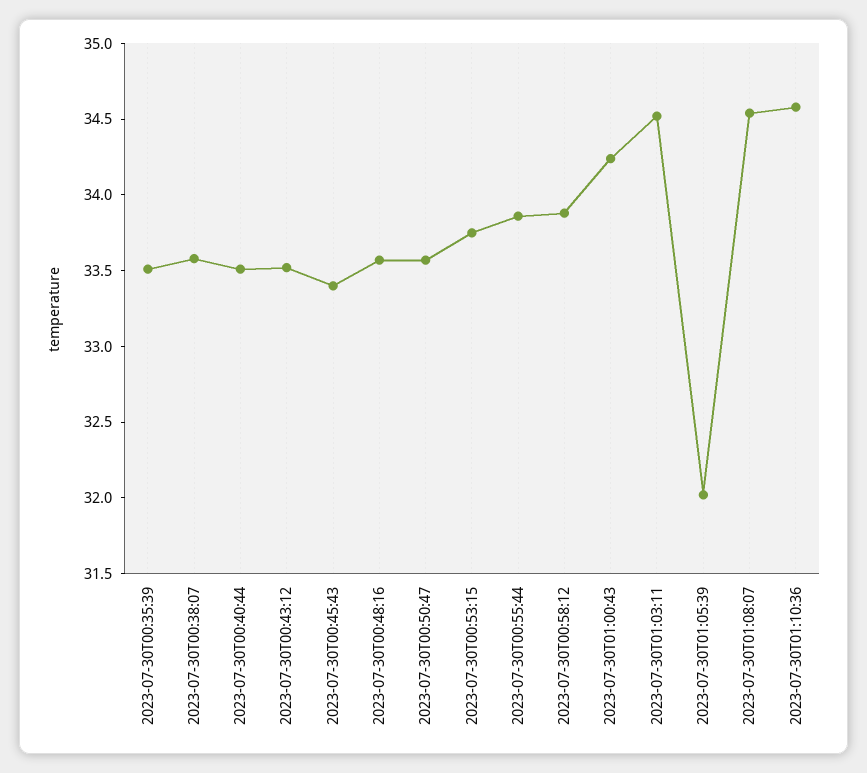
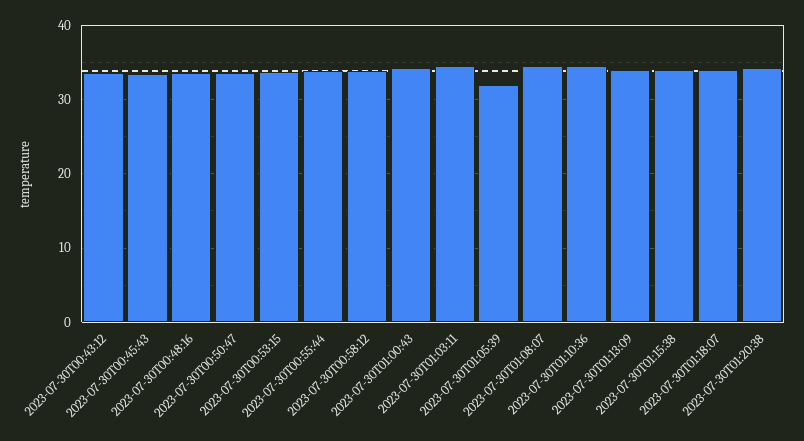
2023-07-30T00:35:39: 33.5 -> none
2023-07-30T00:38:07: 33.6 -> none
2023-07-30T00:40:44: 33.5 -> none
2023-07-30T01:13:09: none -> 34
2023-07-30T01:15:38: none -> 34
2023-07-30T01:18:07: none -> 34
2023-07-30T01:20:38: none -> 34

